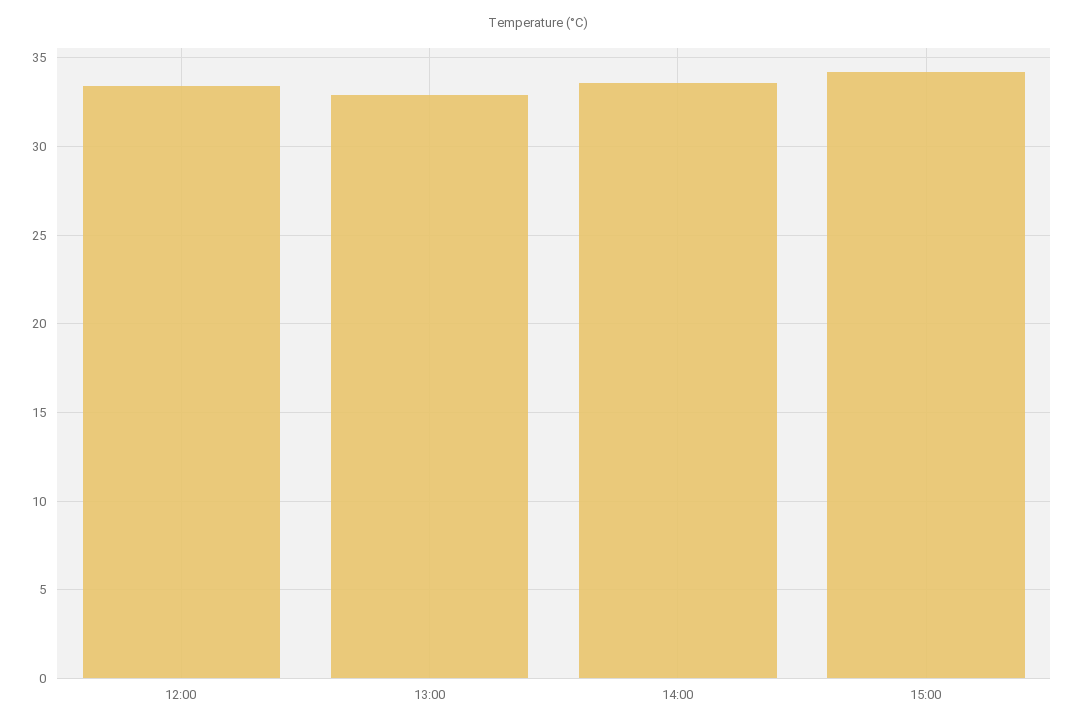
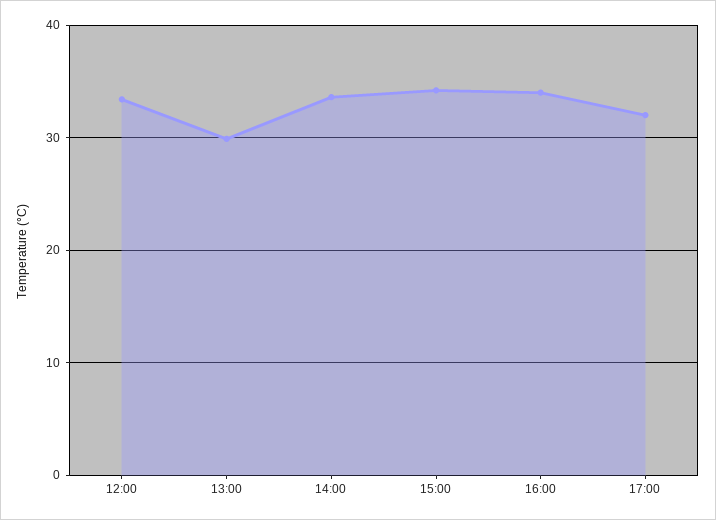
13:00: 33 -> 30
16:00: none -> 34
17:00: none -> 32

